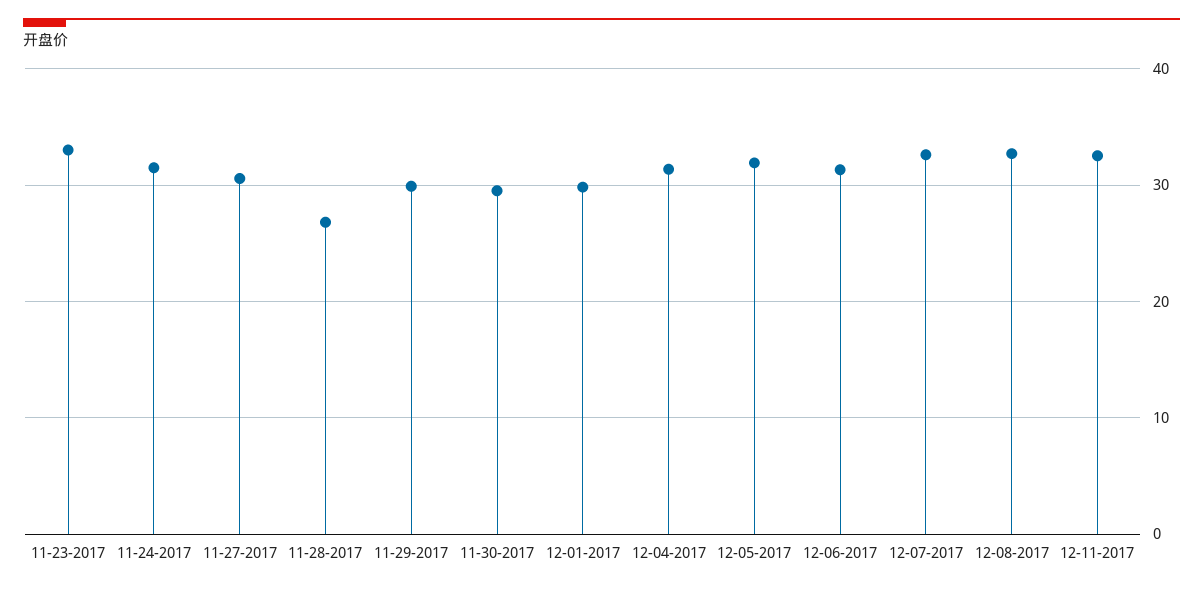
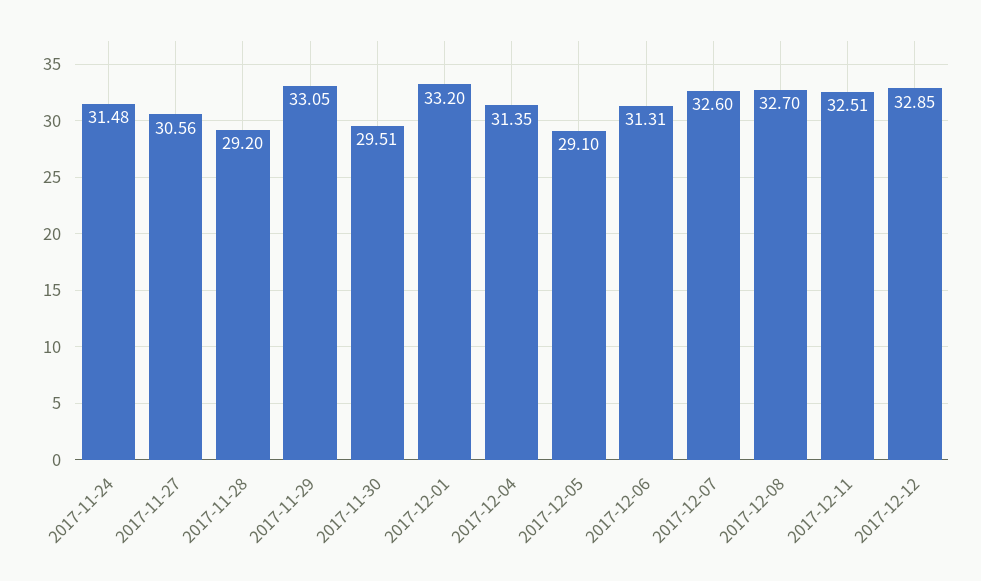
11-23-2017: 33 -> none
11-28-2017: 27 -> 29.2
11-29-2017: 30 -> 33.05
12-01-2017: 30 -> 33.2
12-05-2017: 32 -> 29.1
2017-12-12: none -> 32.85

